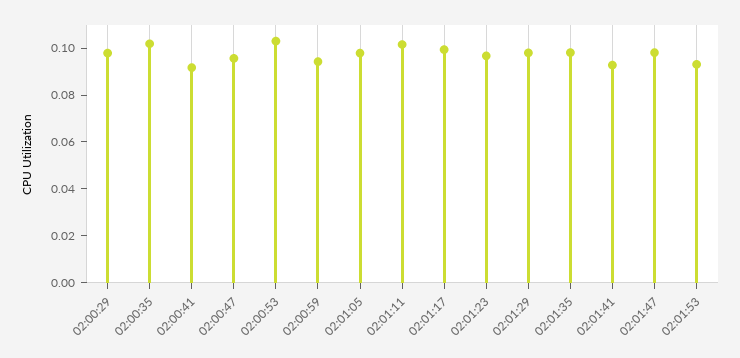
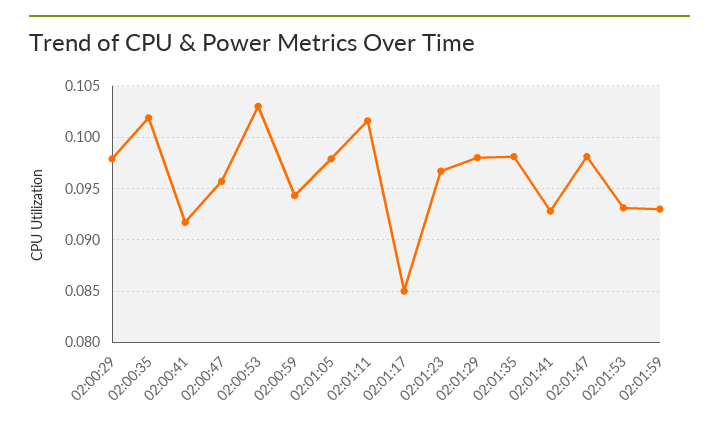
02:01:17: 0.1 -> 0.085
02:01:59: none -> 0.093

